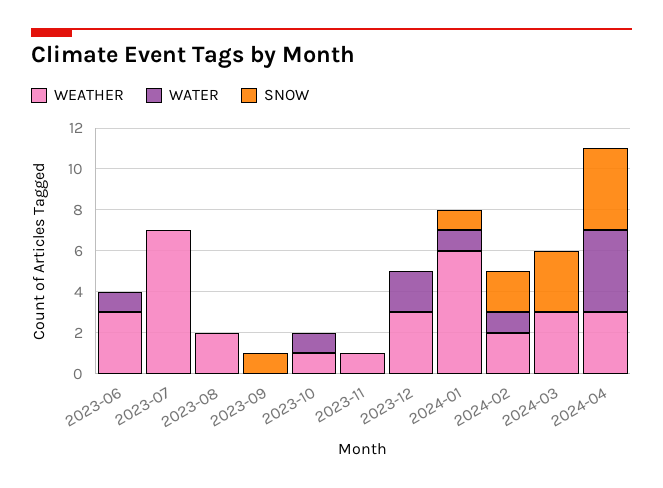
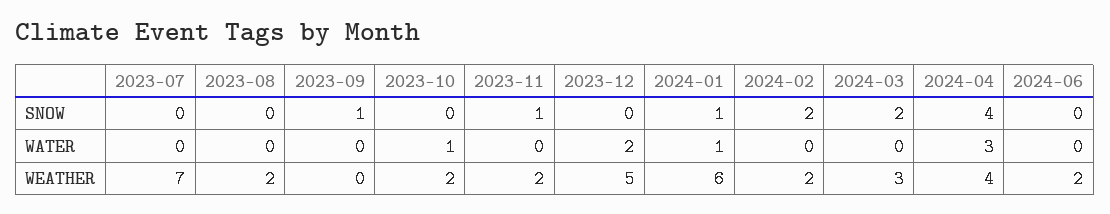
WEATHER, 2023-06: 3 -> none
WATER, 2023-06: 1 -> none
SNOW, 2023-06: 0 -> none
WEATHER, 2023-10: 1 -> 2
WEATHER, 2023-11: 1 -> 2
SNOW, 2023-11: 0 -> 1
WEATHER, 2023-12: 3 -> 5
WATER, 2024-02: 1 -> 0
SNOW, 2024-03: 3 -> 2
WEATHER, 2024-04: 3 -> 4
WATER, 2024-04: 4 -> 3
SNOW, 2024-06: none -> 0
WATER, 2024-06: none -> 0
WEATHER, 2024-06: none -> 2

